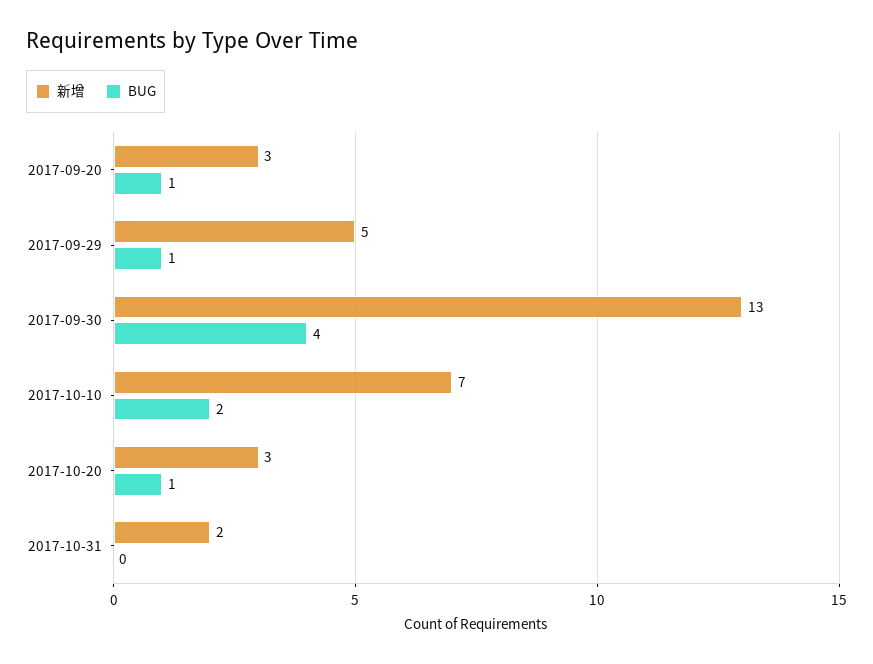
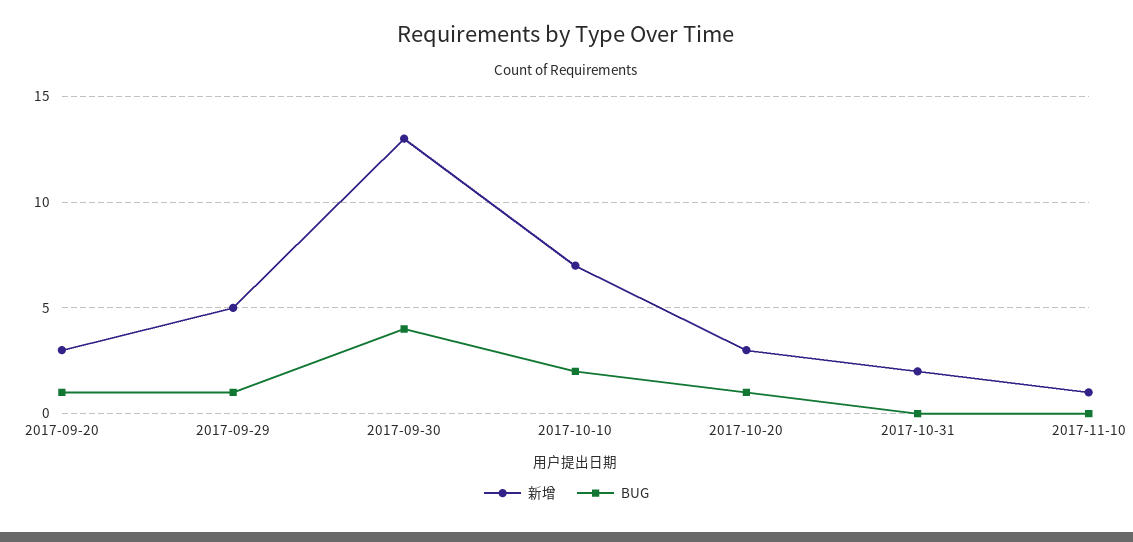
新增, 2017-11-10: none -> 1
BUG, 2017-11-10: none -> 0

